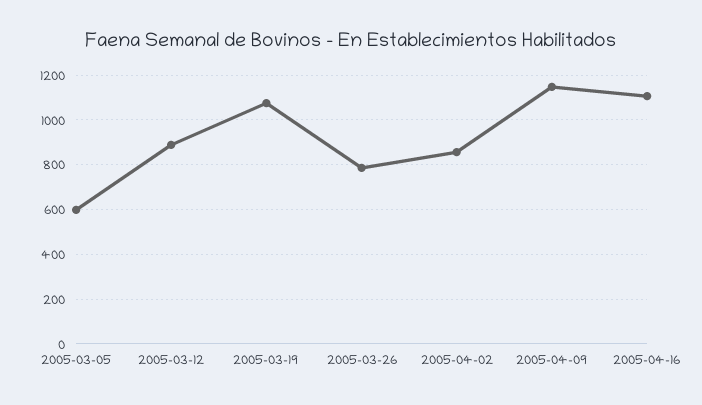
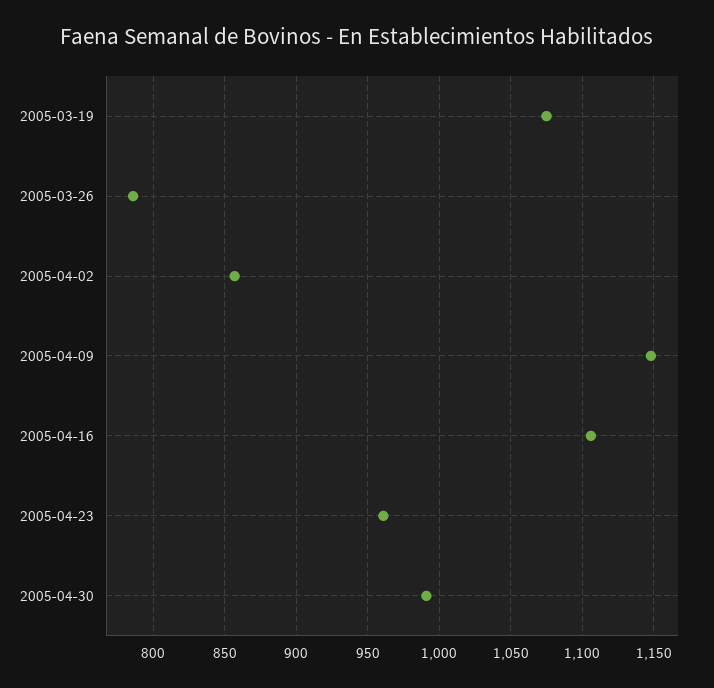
2005-03-05: 600 -> none
2005-03-12: 900 -> none
2005-04-23: none -> 960
2005-04-30: none -> 990

